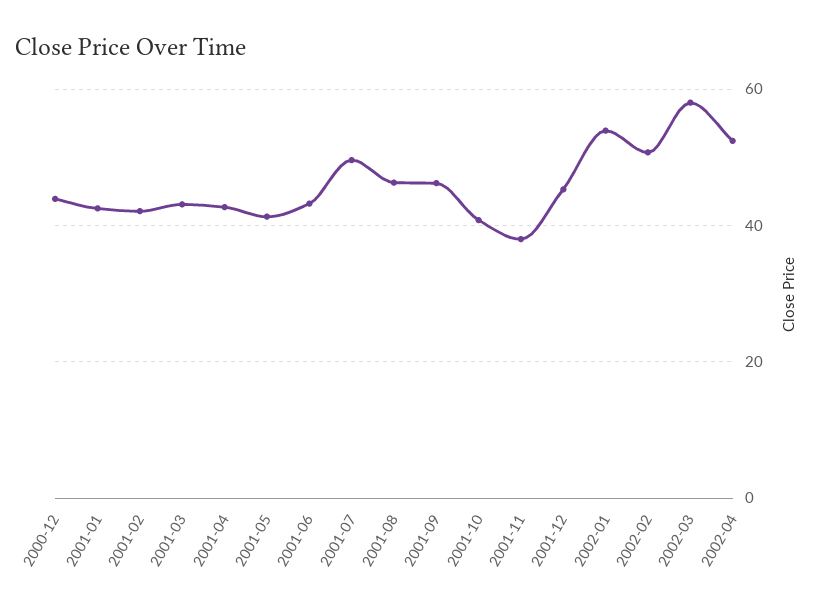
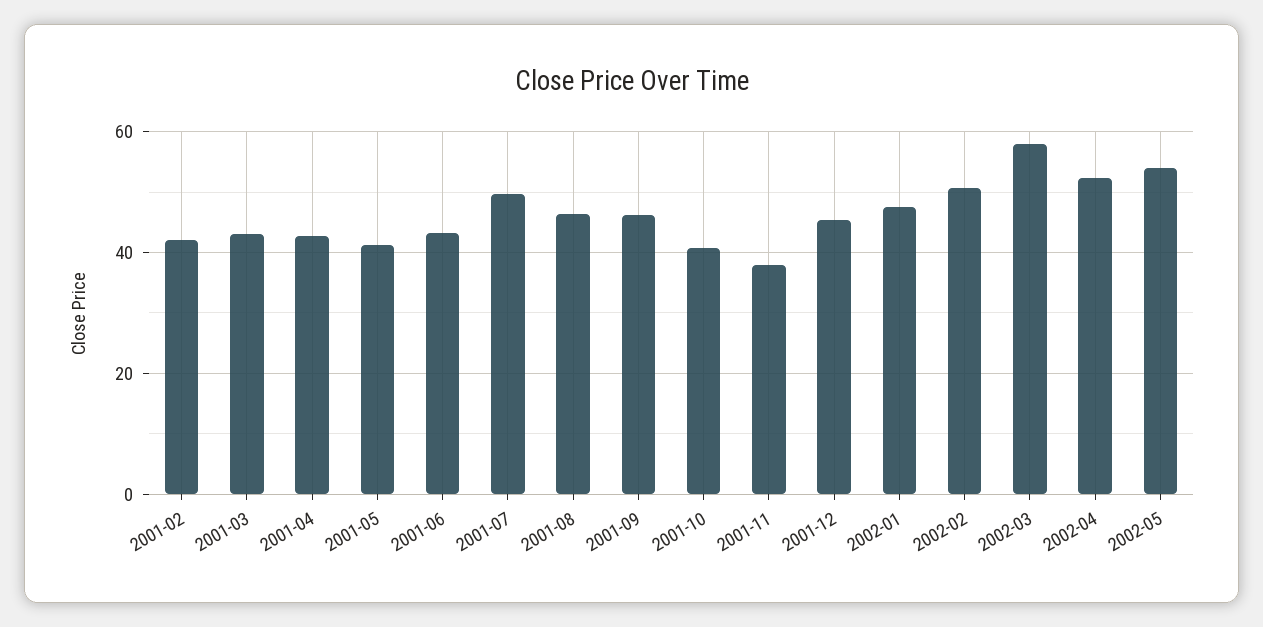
2000-12: 44 -> none
2001-01: 42 -> none
2002-01: 54 -> 48
2002-05: none -> 54

